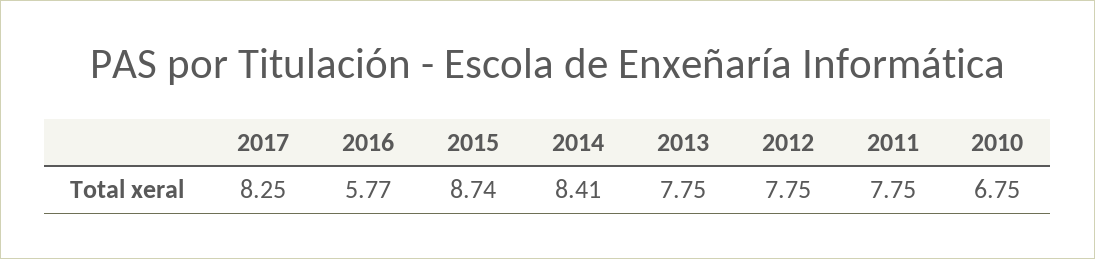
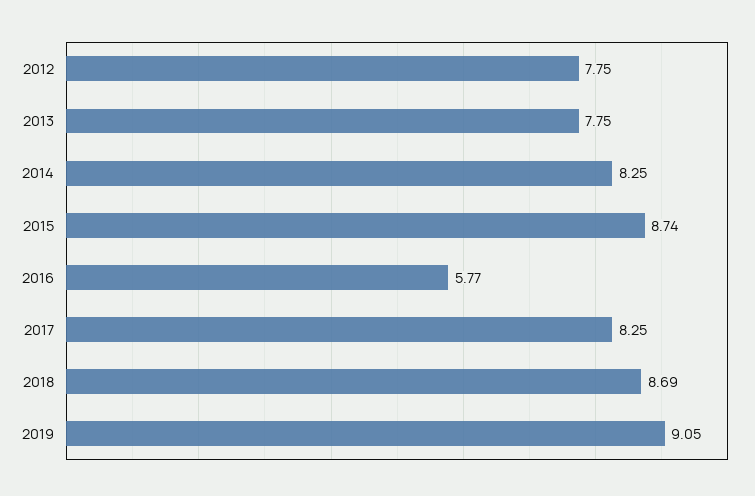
2014: 8.41 -> 8.25
2011: 7.75 -> none
2010: 6.75 -> none
2018: none -> 8.69
2019: none -> 9.05

